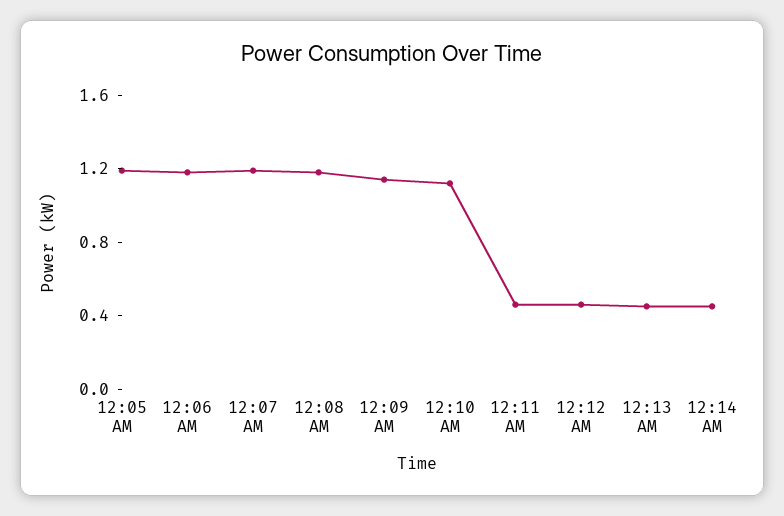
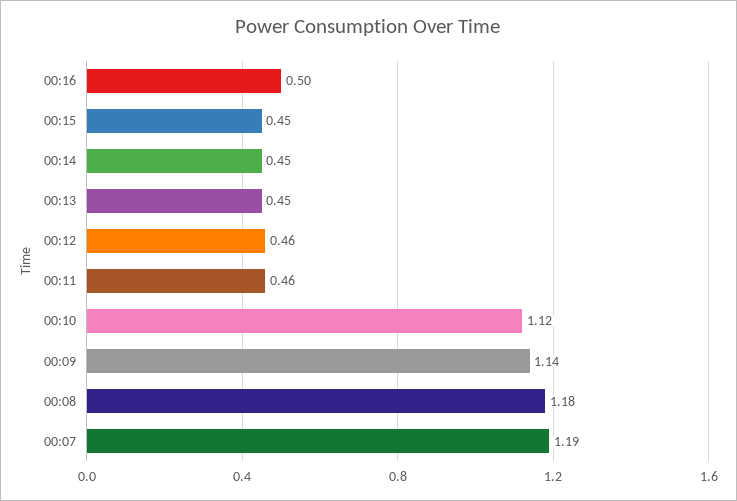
12:05 AM: 1.2 -> none
12:06 AM: 1.2 -> none
00:16: none -> 0.5
00:15: none -> 0.45

